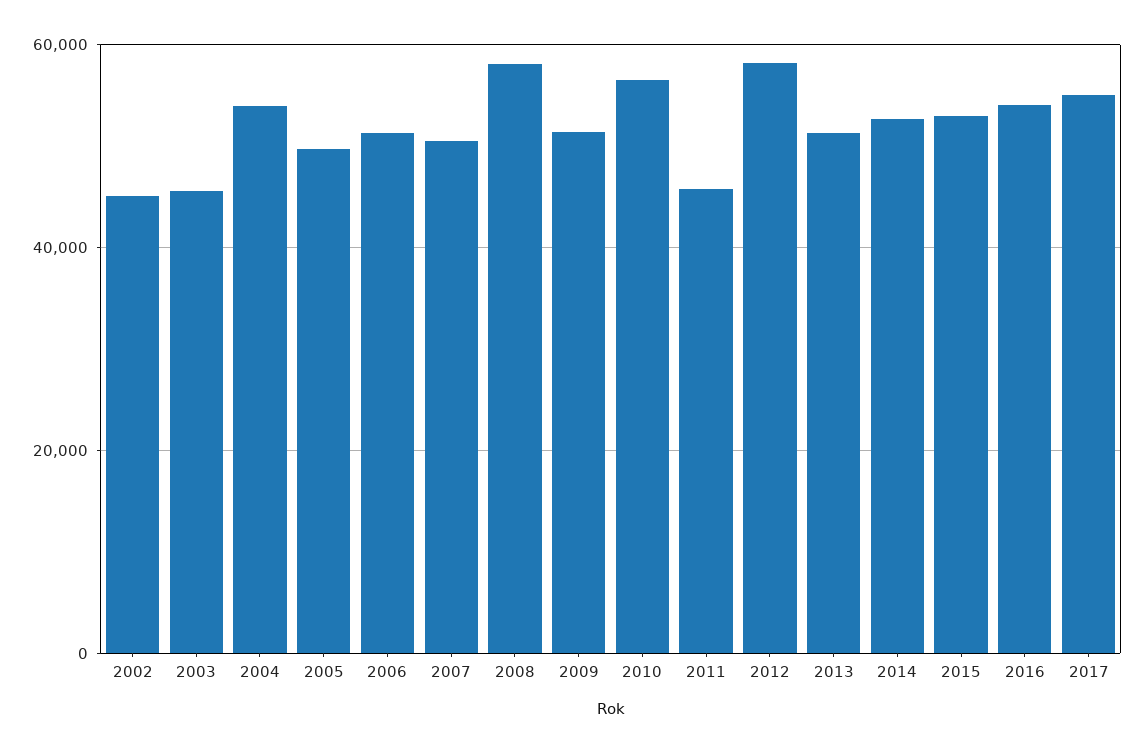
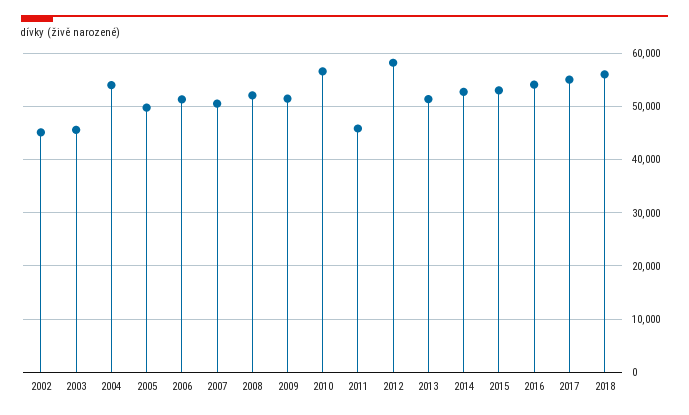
2008: 58000 -> 52000
2018: none -> 56000

